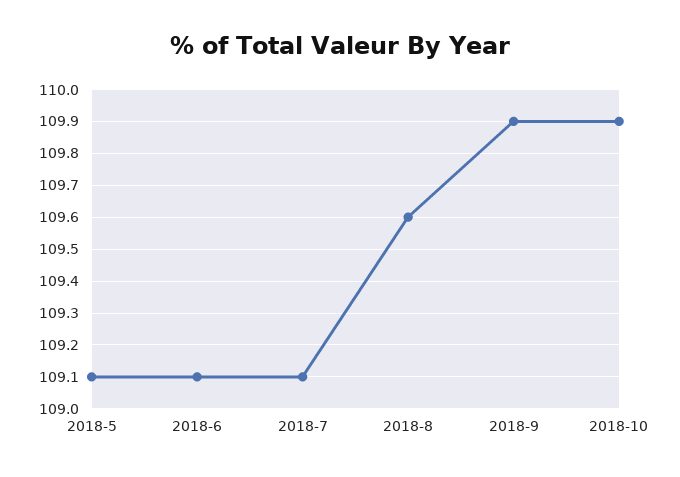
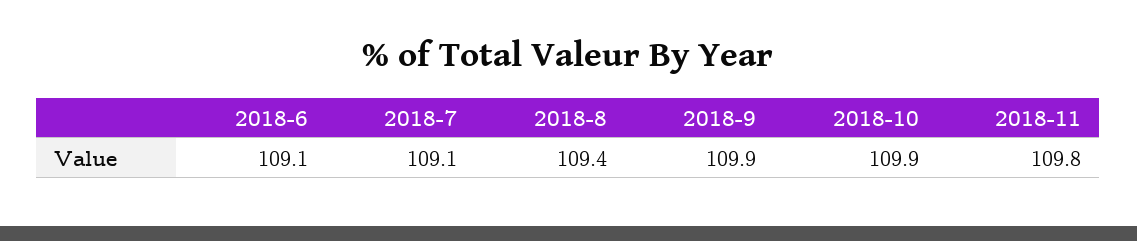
2018-5: 109.1 -> none
2018-8: 109.6 -> 109.4
2018-11: none -> 109.8

